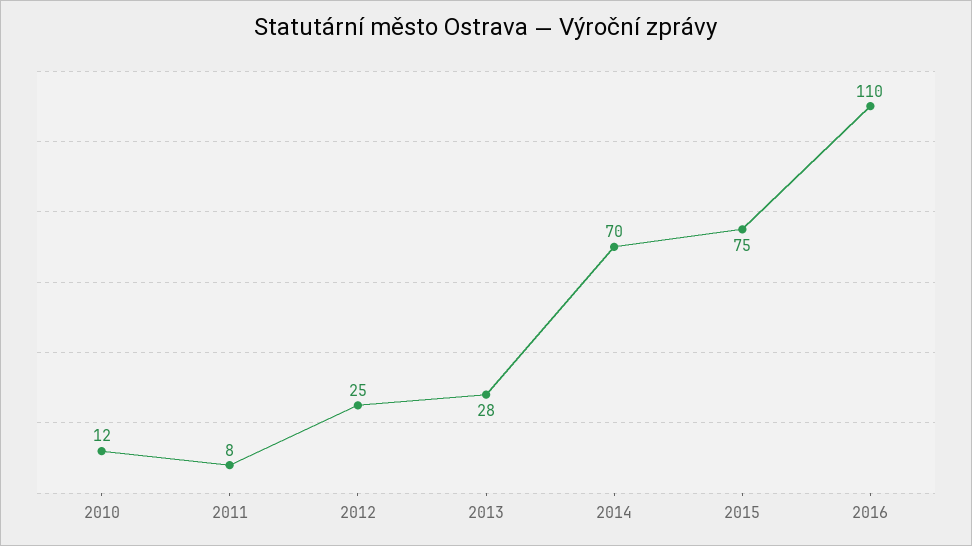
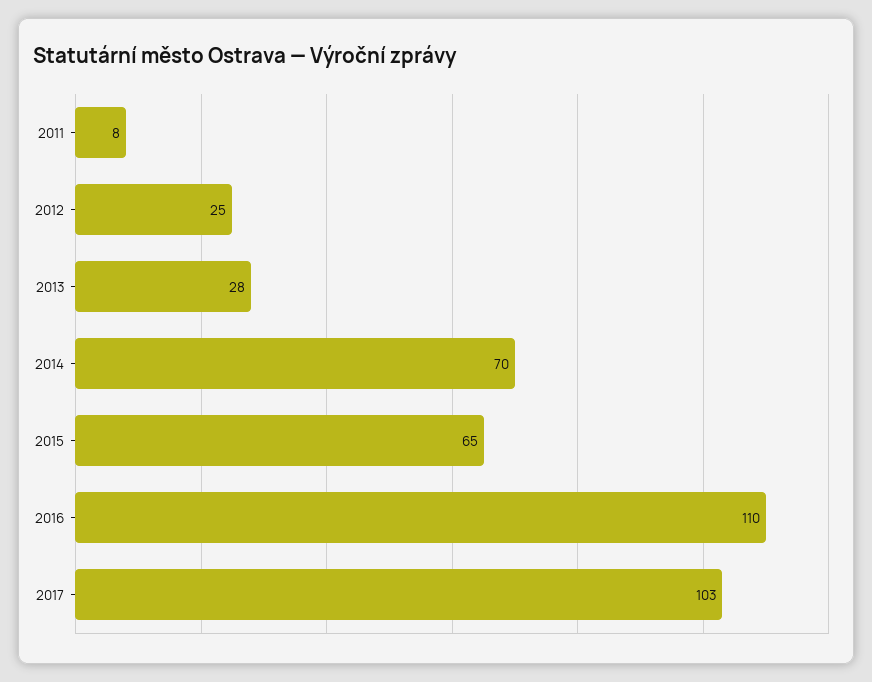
2010: 12 -> none
2015: 75 -> 65
2017: none -> 103

